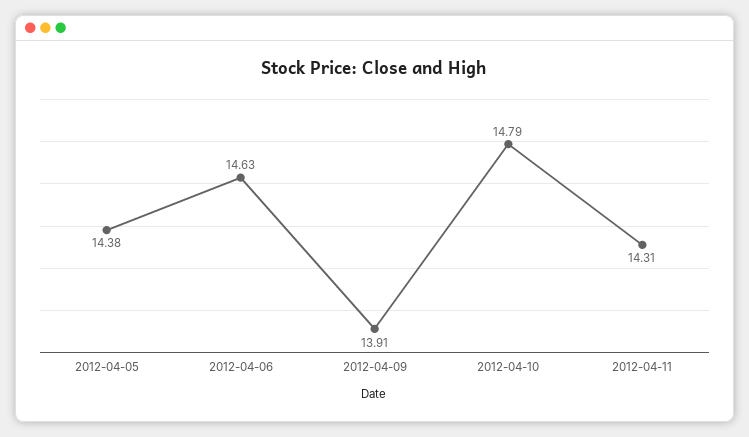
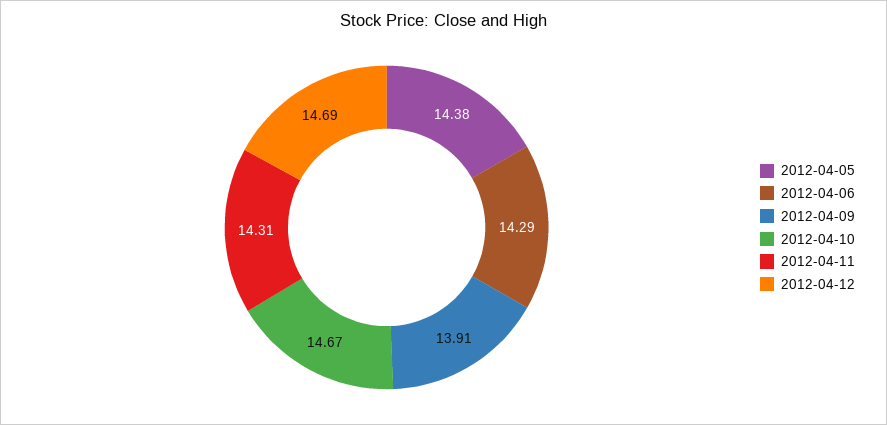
2012-04-06: 14.63 -> 14.29
2012-04-10: 14.79 -> 14.67
2012-04-12: none -> 14.69

